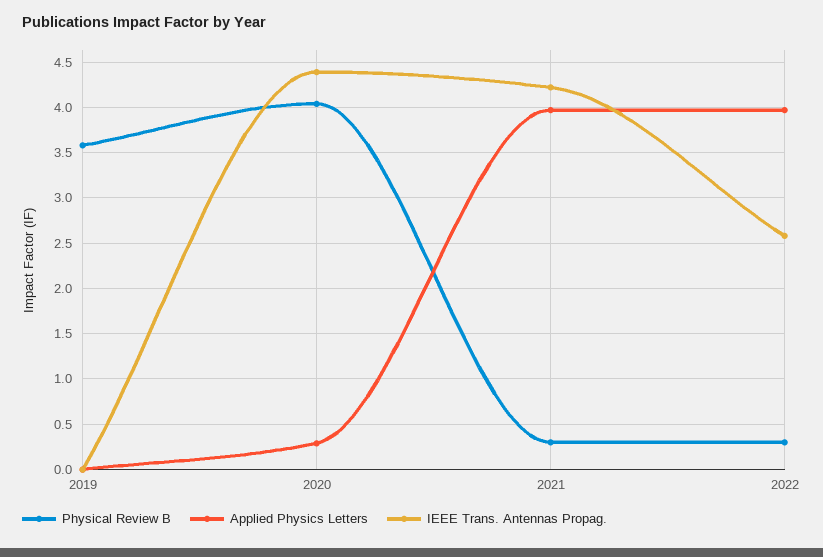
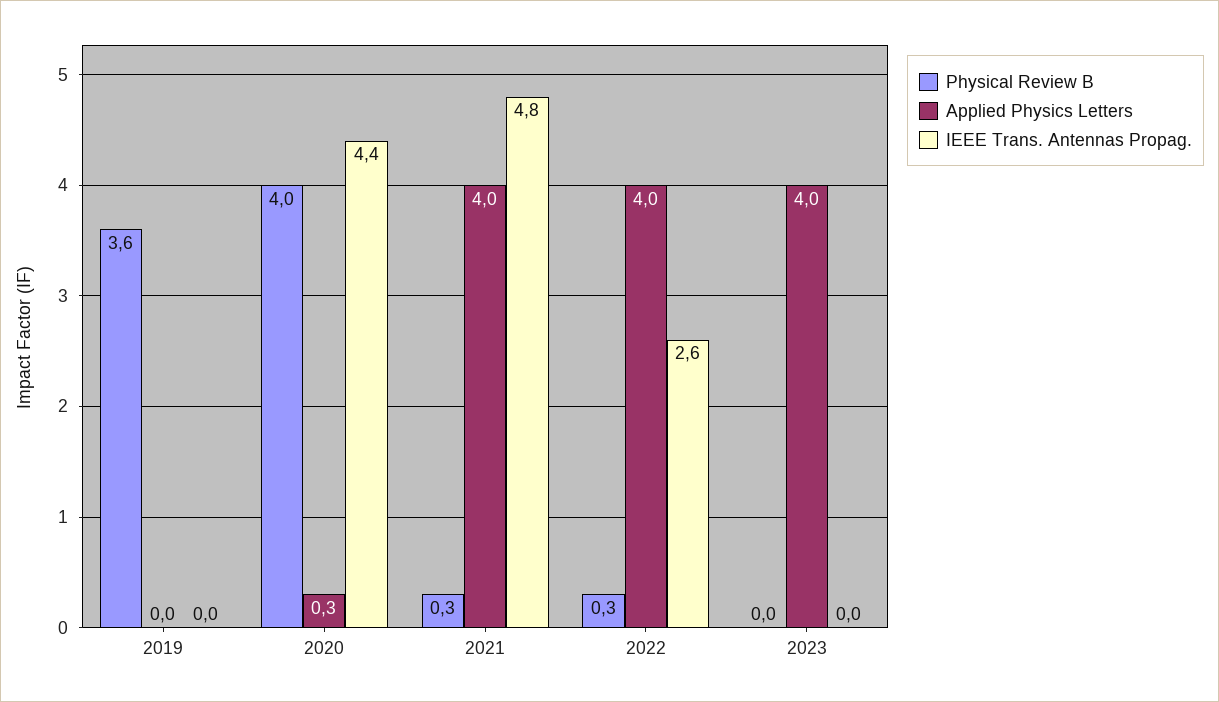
IEEE Trans. Antennas Propag., 2021: 4.2 -> 4.8
Physical Review B, 2023: none -> 0
Applied Physics Letters, 2023: none -> 4
IEEE Trans. Antennas Propag., 2023: none -> 0

